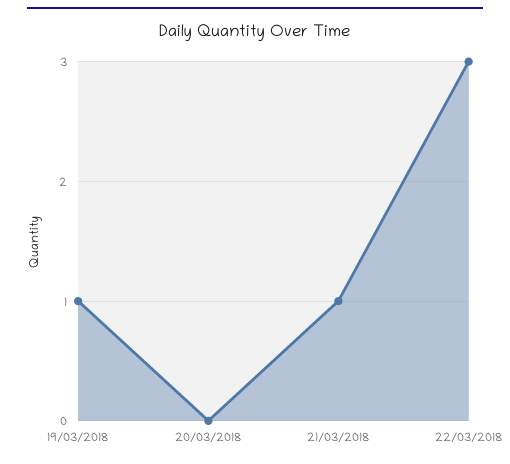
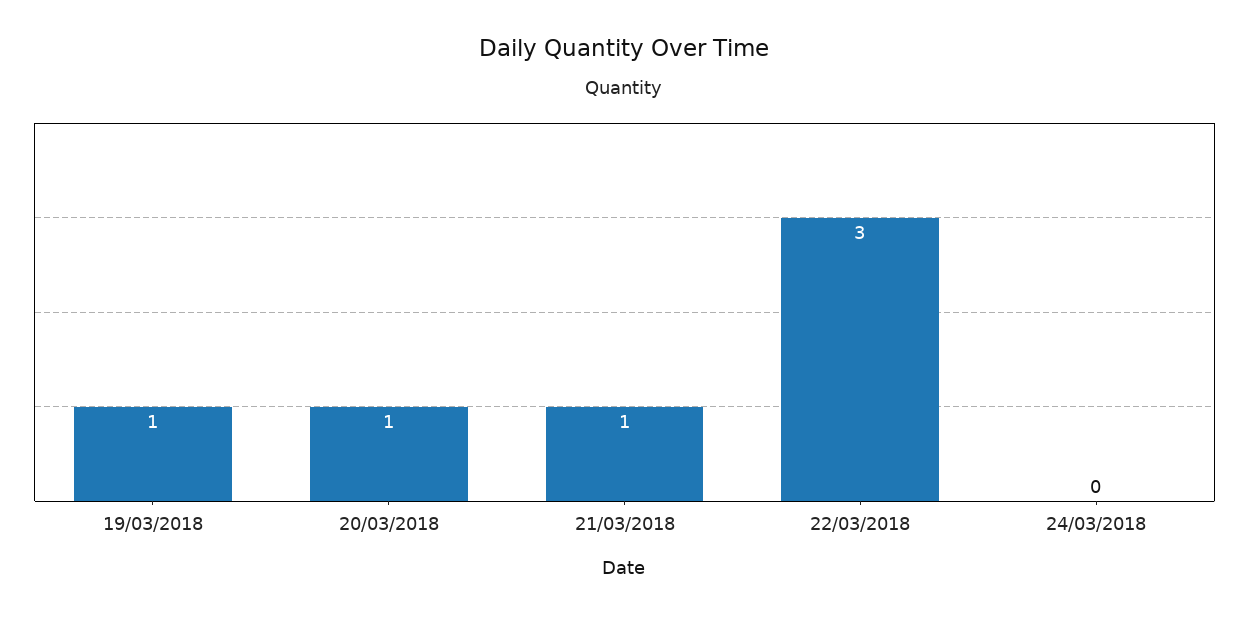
20/03/2018: 0 -> 1
24/03/2018: none -> 0

